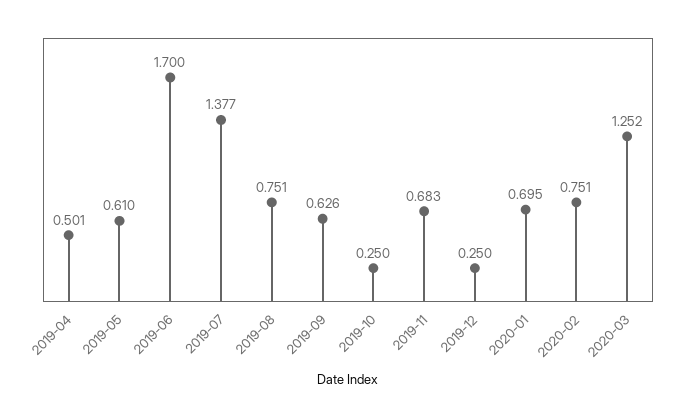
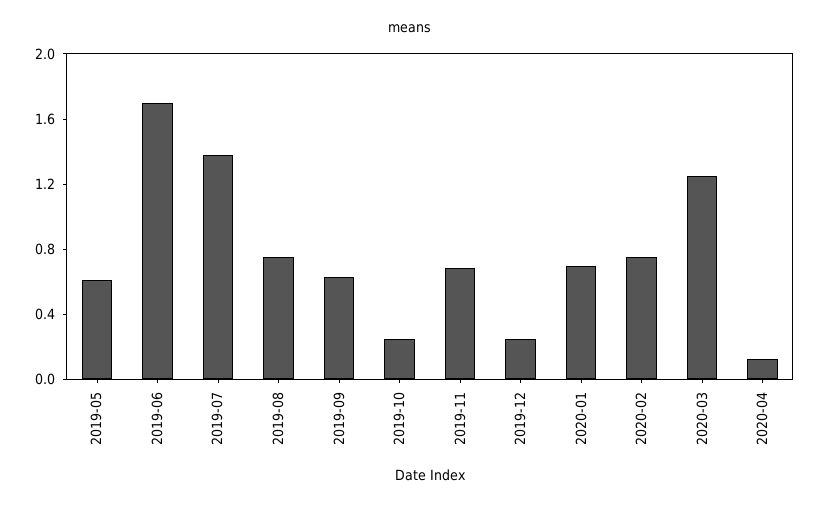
2019-04: 0.501 -> none
2020-04: none -> 0.1

